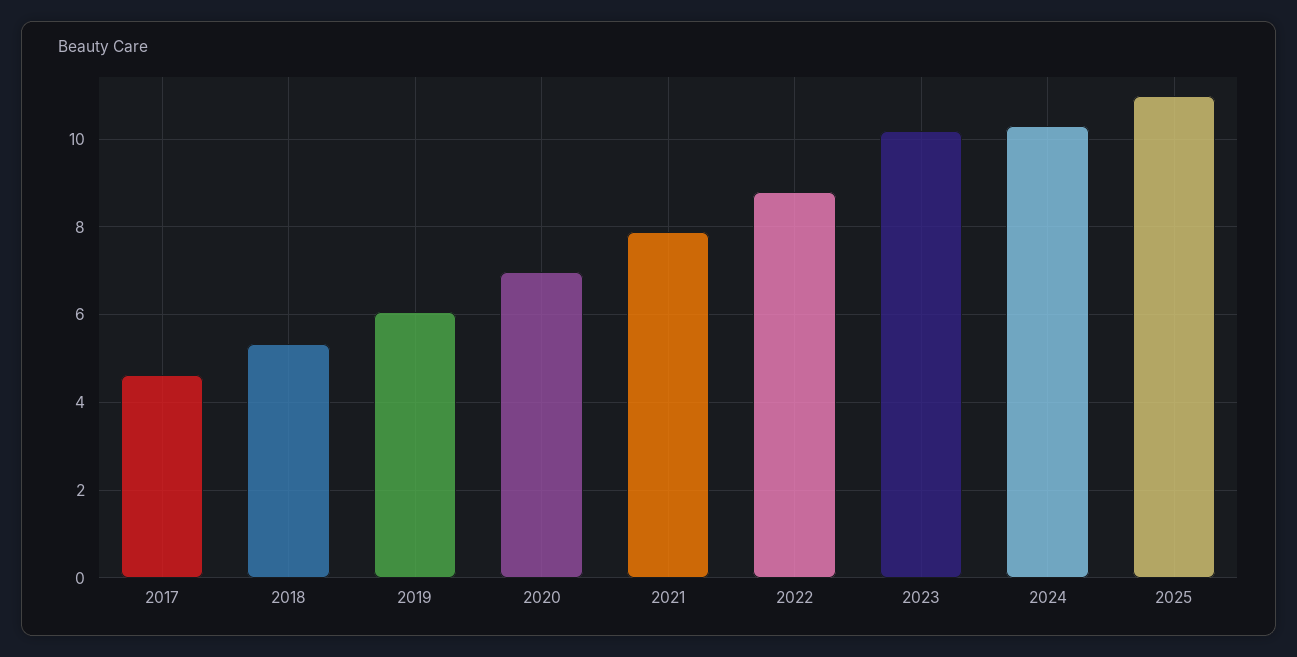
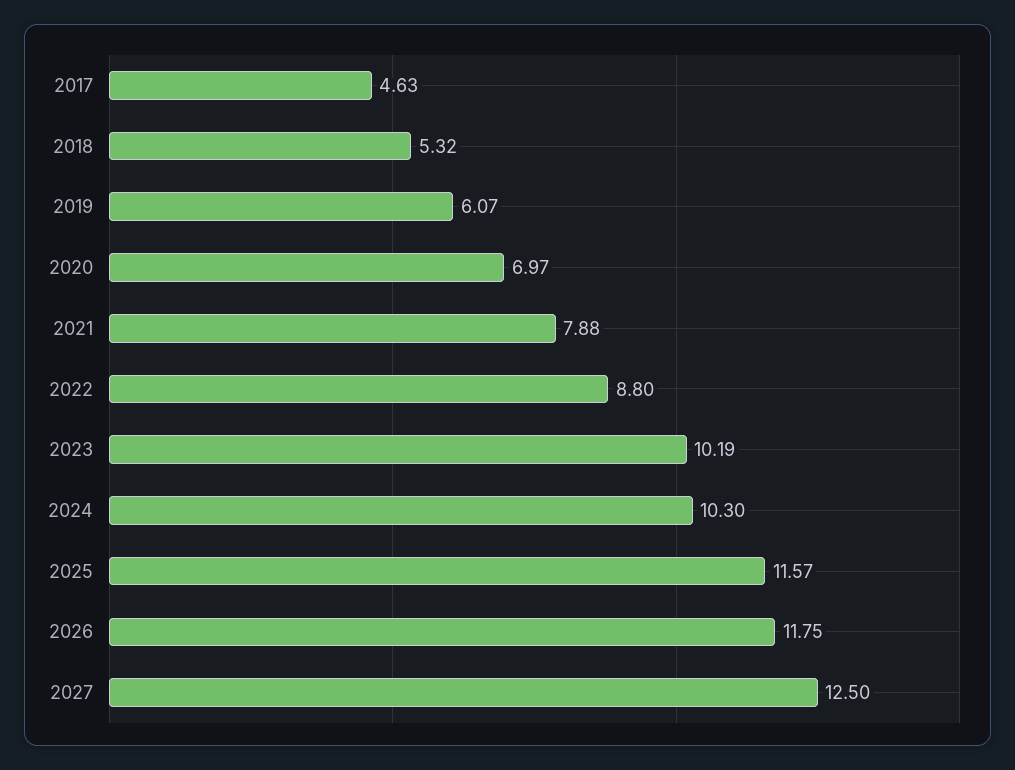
2025: 11 -> 11.57
2026: none -> 11.75
2027: none -> 12.5

